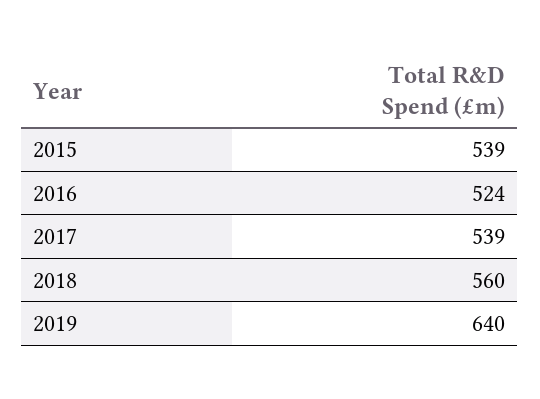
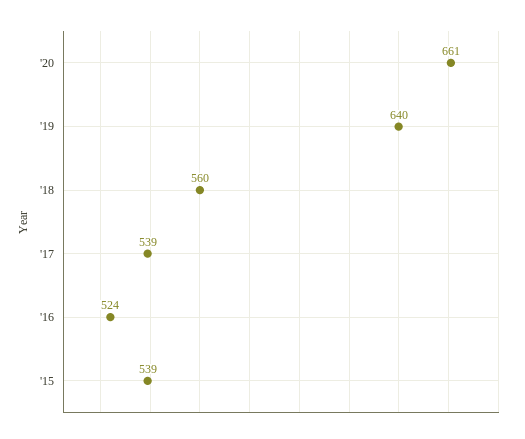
'20: none -> 661

